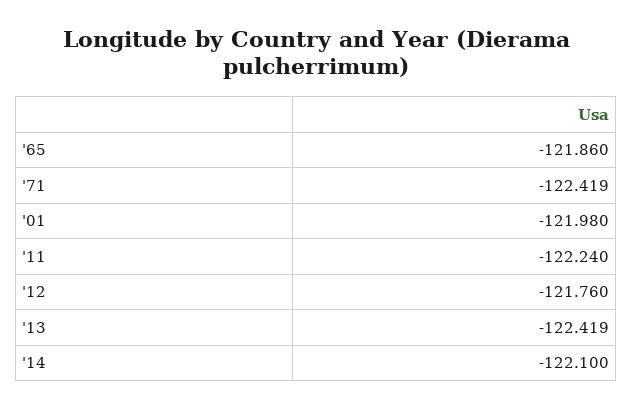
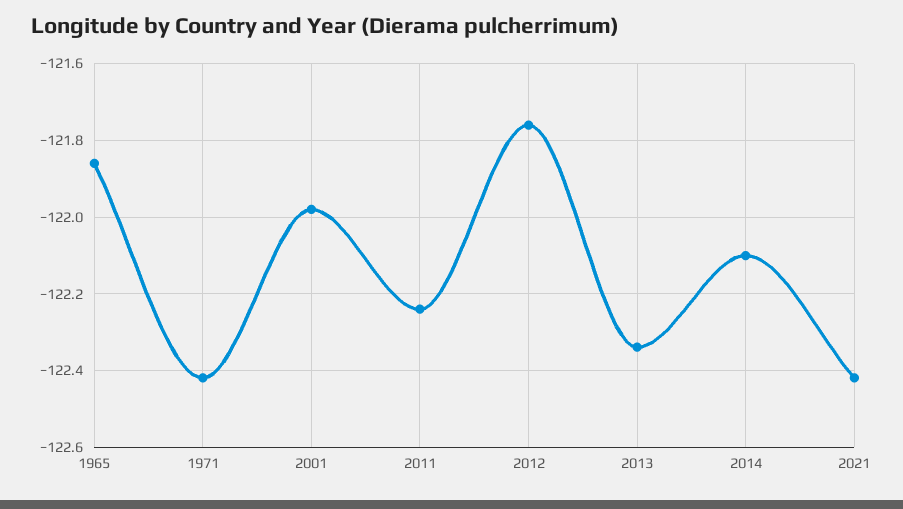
'13: -122.419 -> -122.34
2021: none -> -122.42

